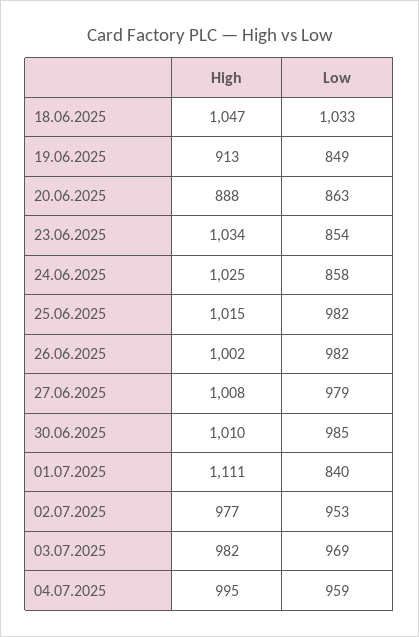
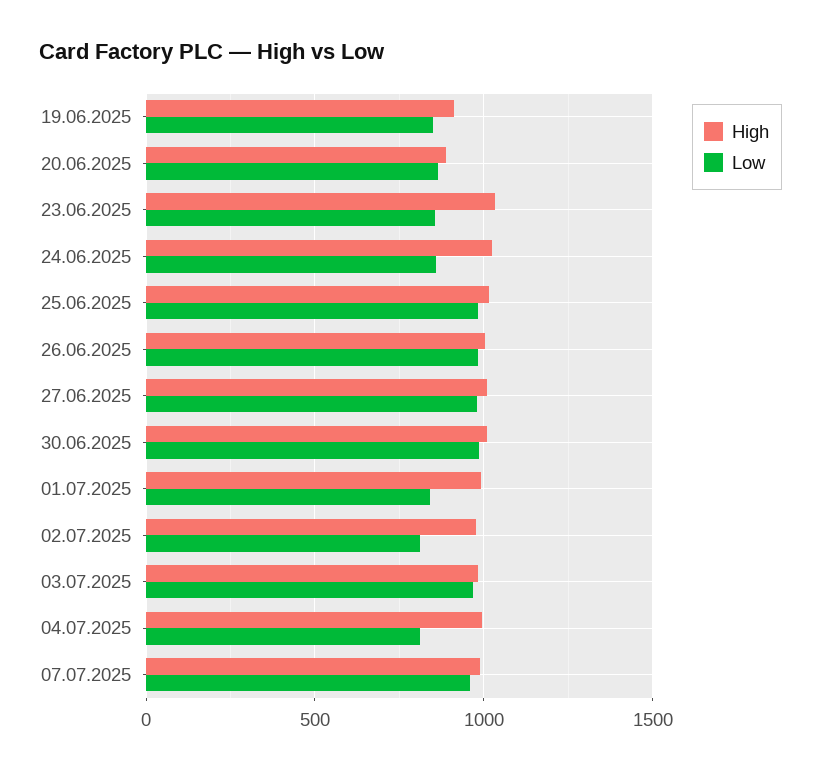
High, 18.06.2025: 1047 -> none
Low, 18.06.2025: 1033 -> none
High, 01.07.2025: 1111 -> 1000
Low, 02.07.2025: 953 -> 800
Low, 04.07.2025: 959 -> 800
High, 07.07.2025: none -> 1000
Low, 07.07.2025: none -> 950

